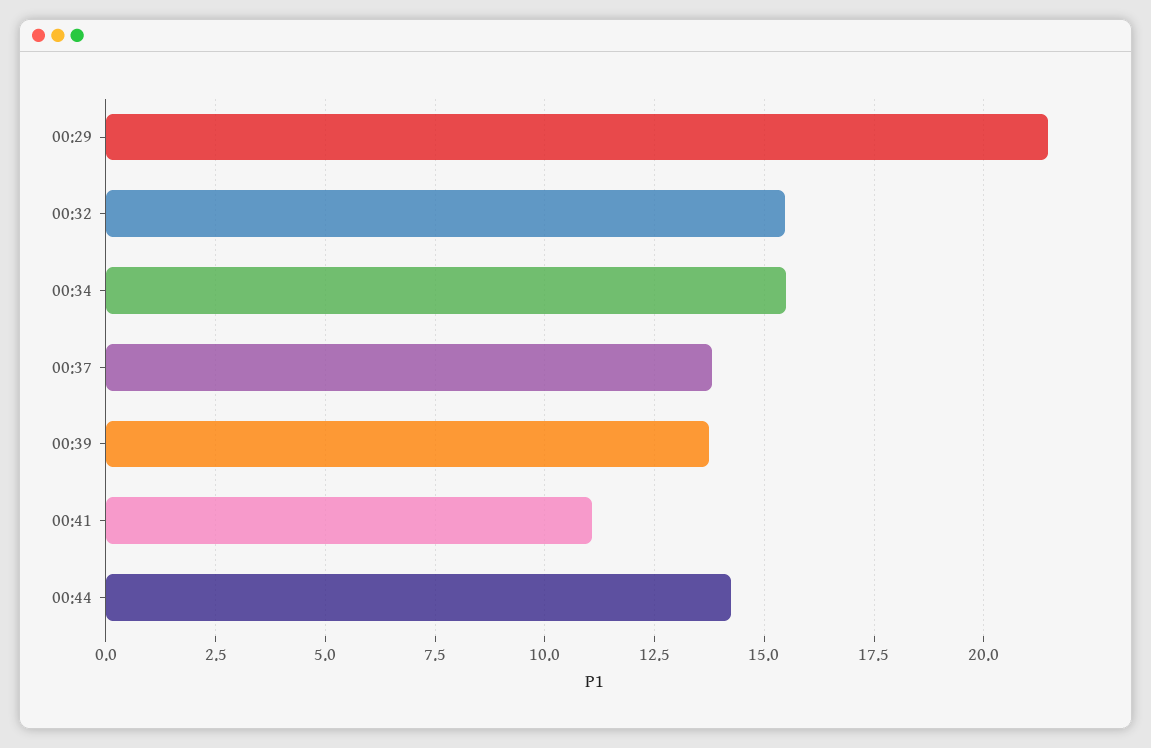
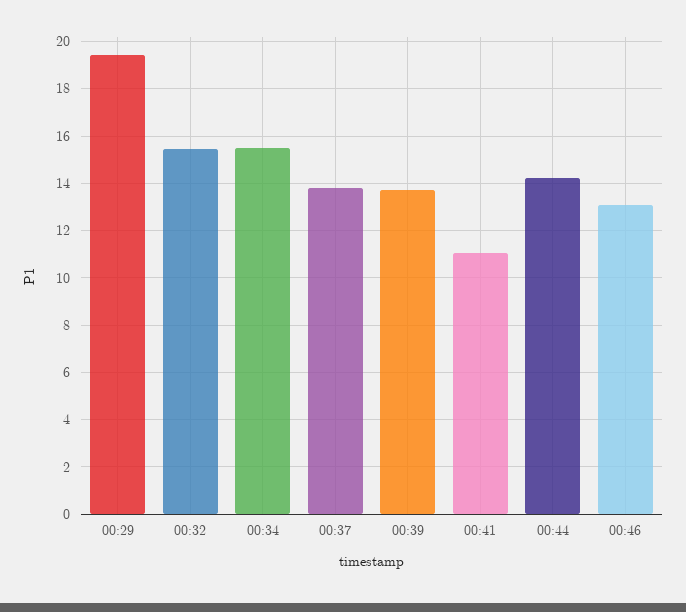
00:29: 21.5 -> 19.5
00:46: none -> 13

